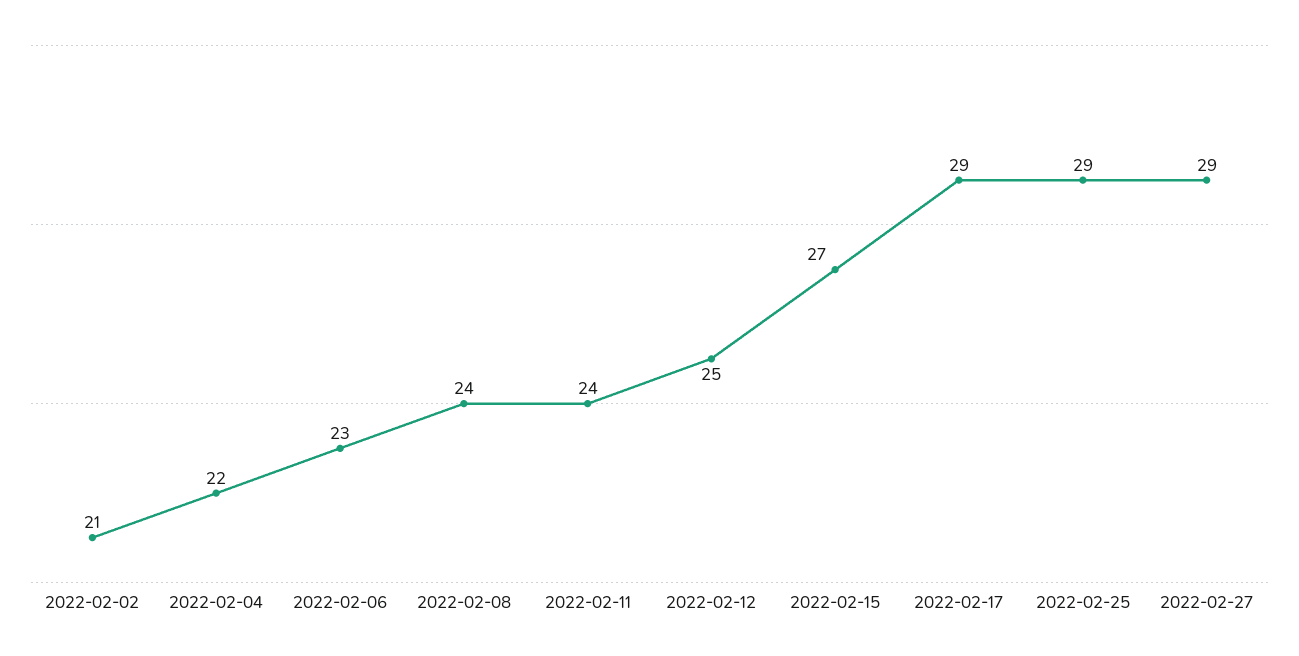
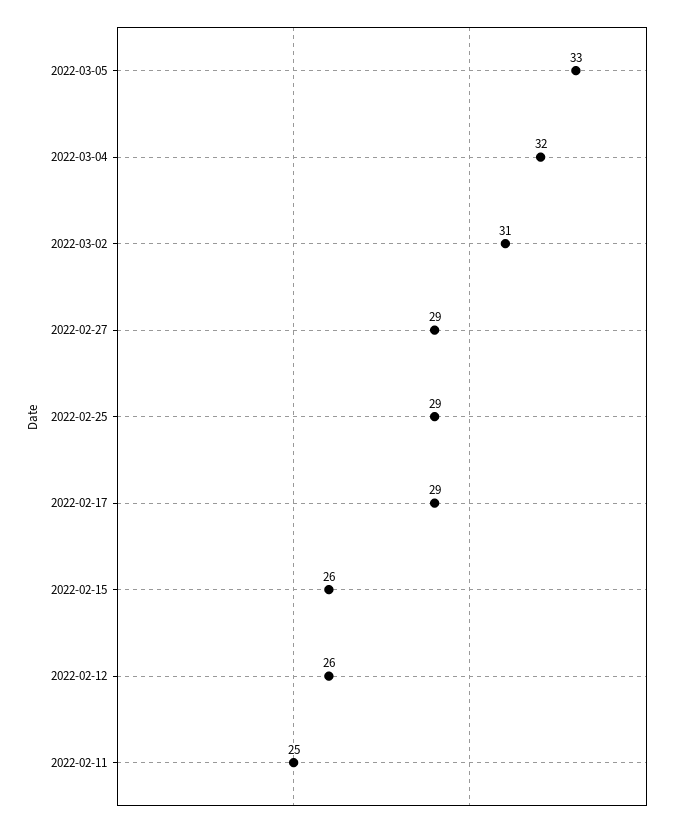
2022-02-02: 21 -> none
2022-02-04: 22 -> none
2022-02-06: 23 -> none
2022-02-08: 24 -> none
2022-02-11: 24 -> 25
2022-02-12: 25 -> 26
2022-02-15: 27 -> 26
2022-03-05: none -> 33
2022-03-04: none -> 32
2022-03-02: none -> 31

